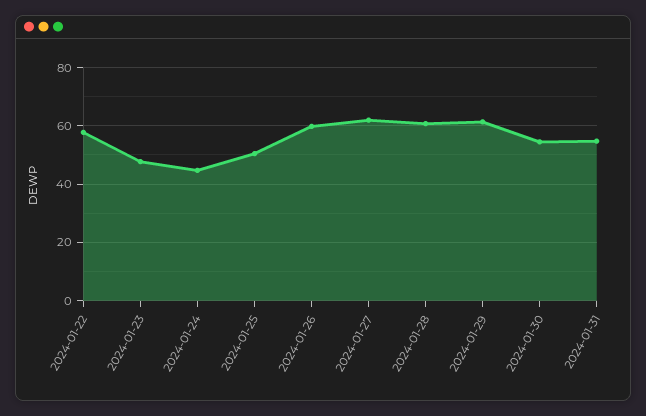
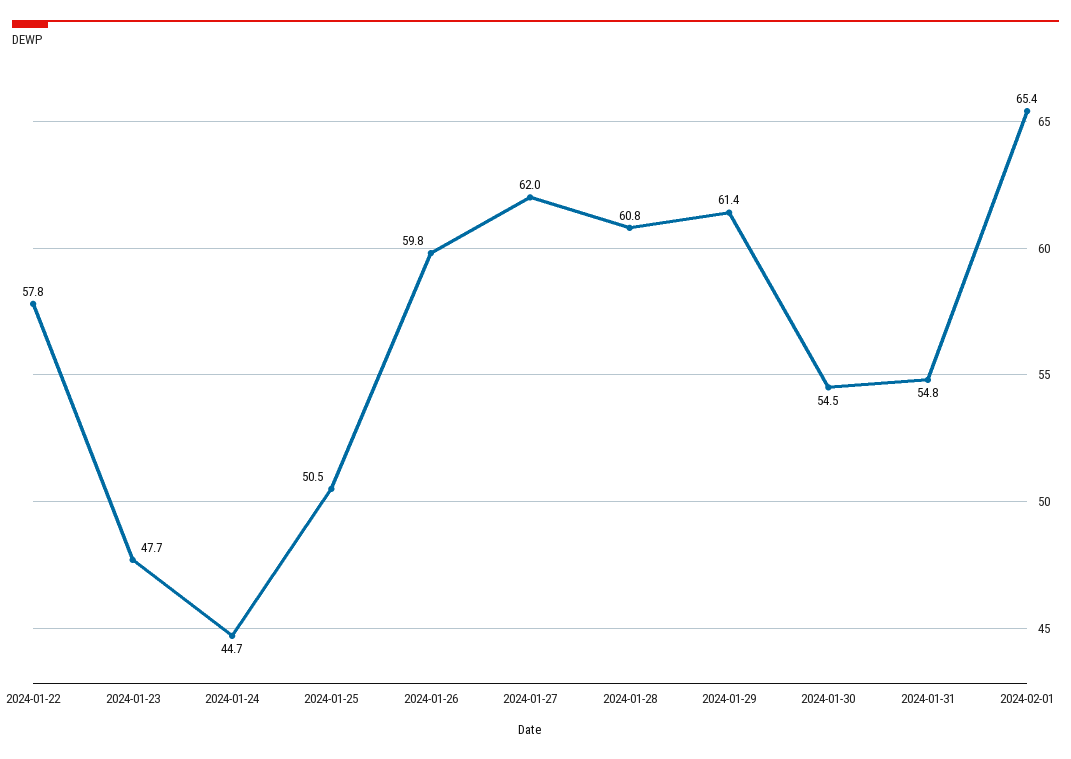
2024-02-01: none -> 65.4

